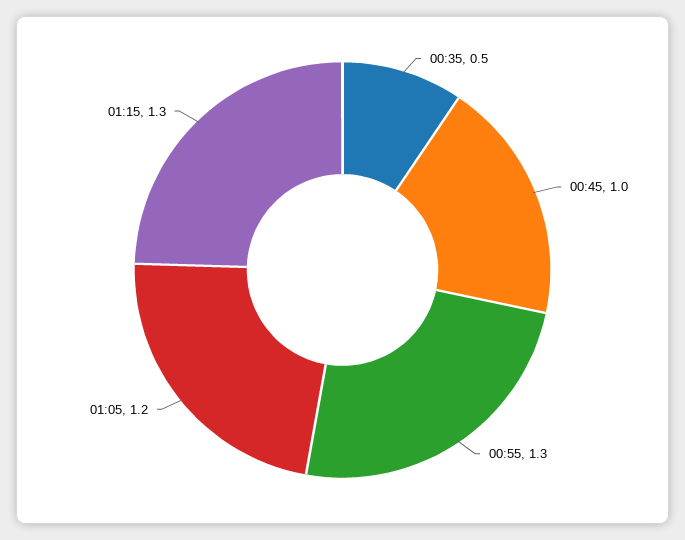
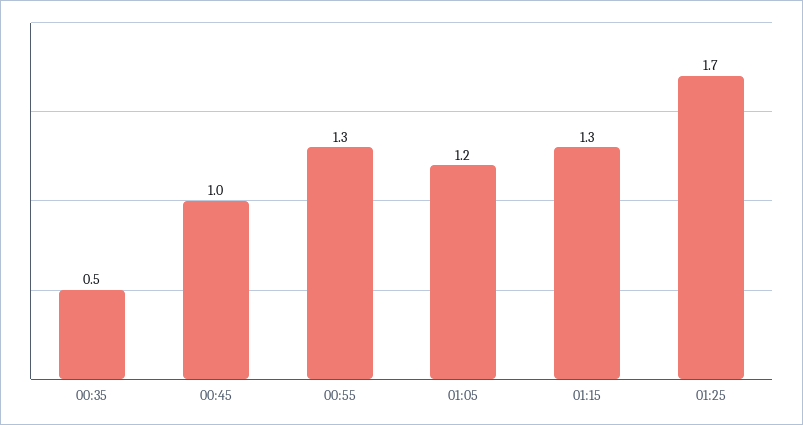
01:25: none -> 1.7

